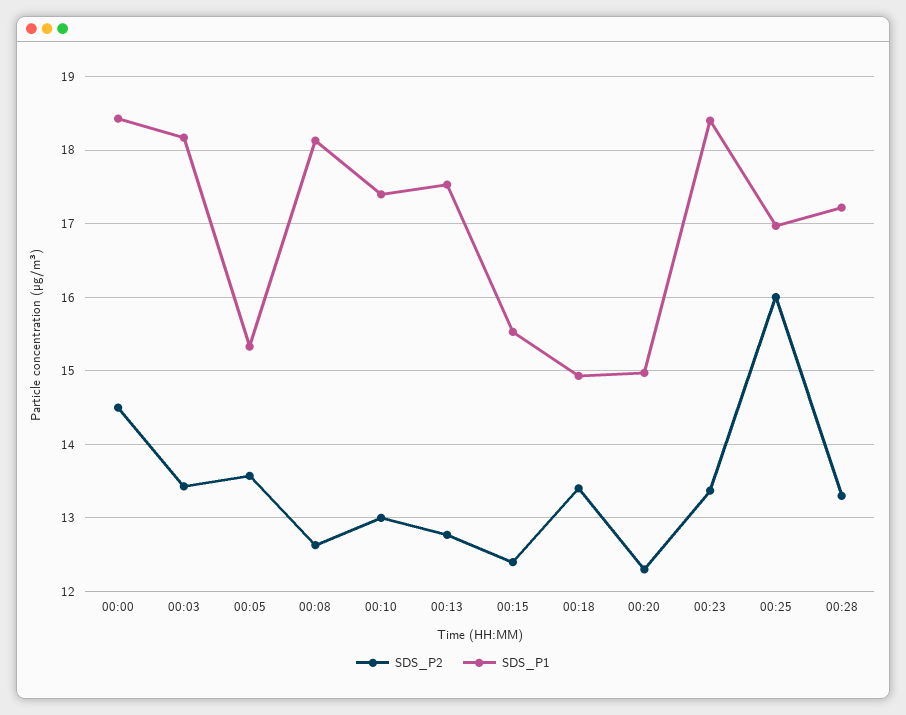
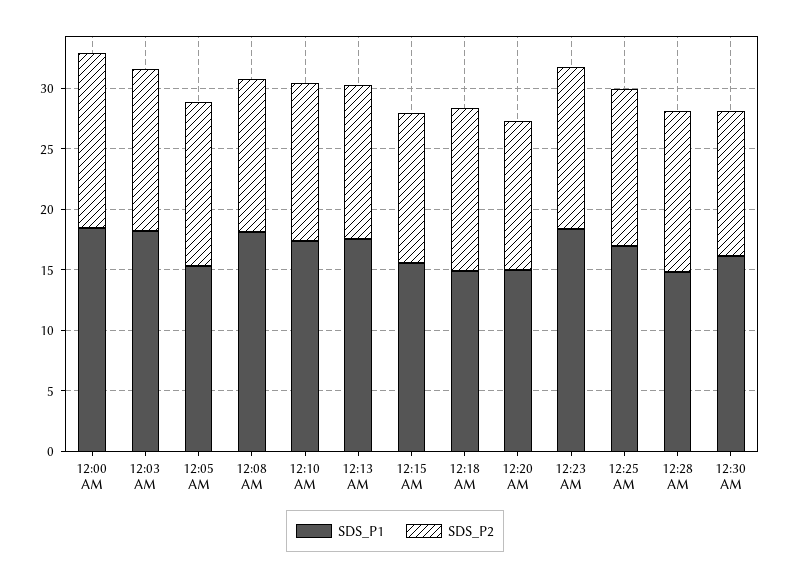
SDS_P2, 00:25: 16 -> 13
SDS_P1, 00:28: 17.2 -> 15
SDS_P1, 12:30 AM: none -> 16
SDS_P2, 12:30 AM: none -> 12

